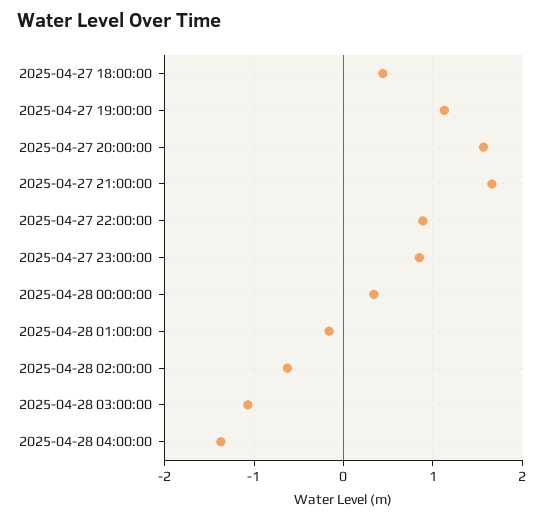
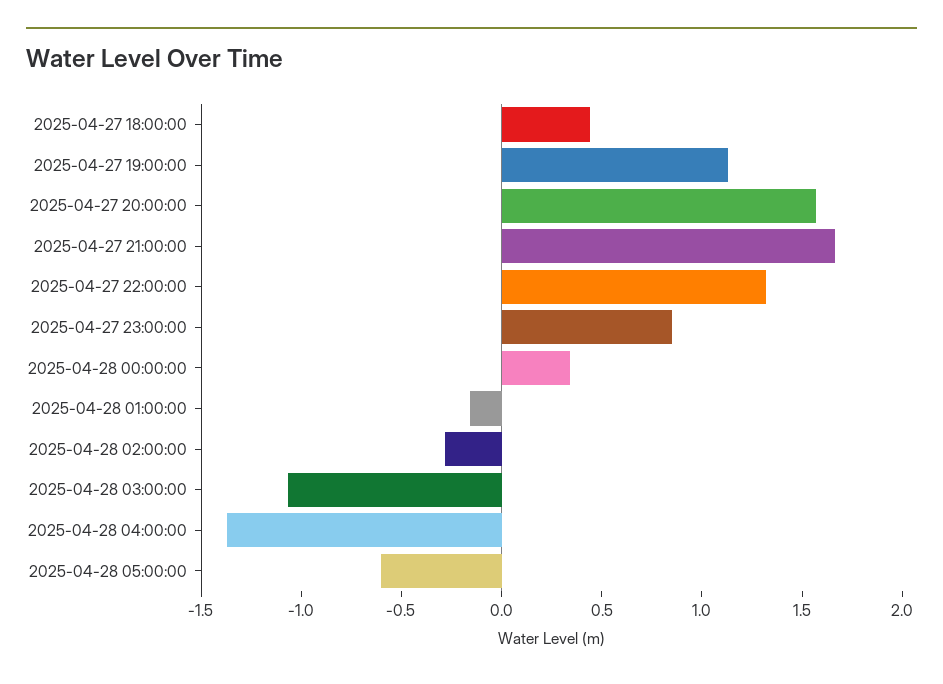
2025-04-27 22:00:00: 0.9 -> 1.3
2025-04-28 02:00:00: -0.6 -> -0.3
2025-04-28 05:00:00: none -> -0.6

